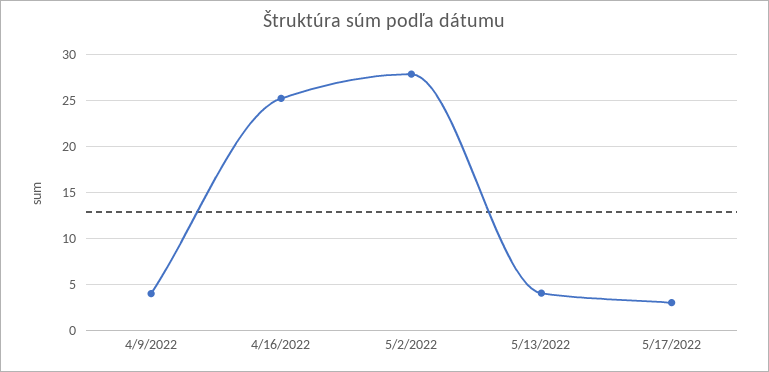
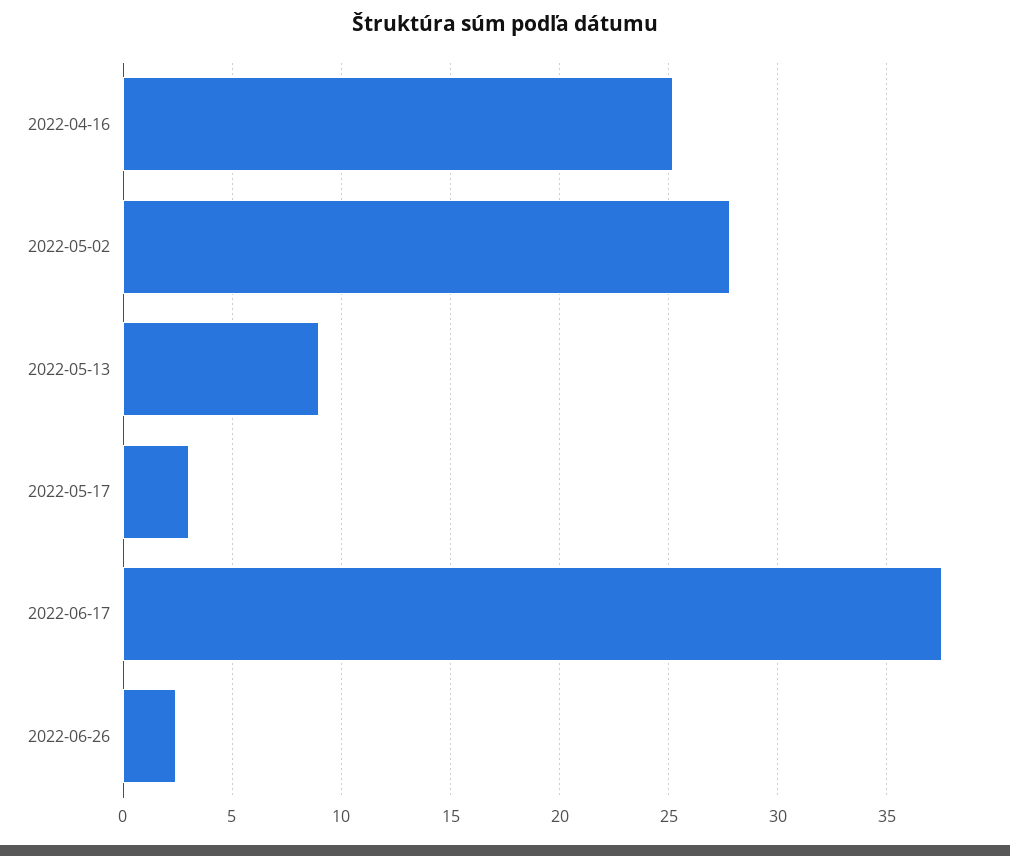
4/9/2022: 4 -> none
5/13/2022: 4 -> 9
2022-06-17: none -> 37.5
2022-06-26: none -> 2.5

